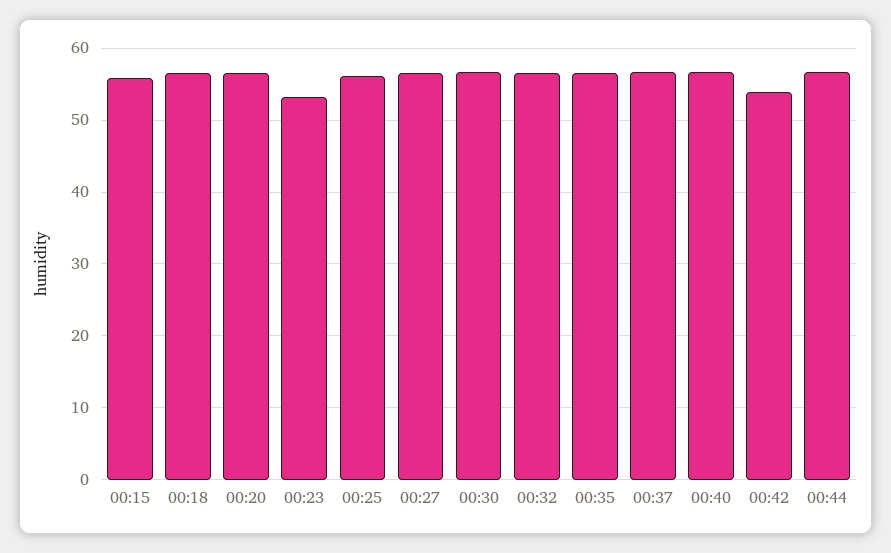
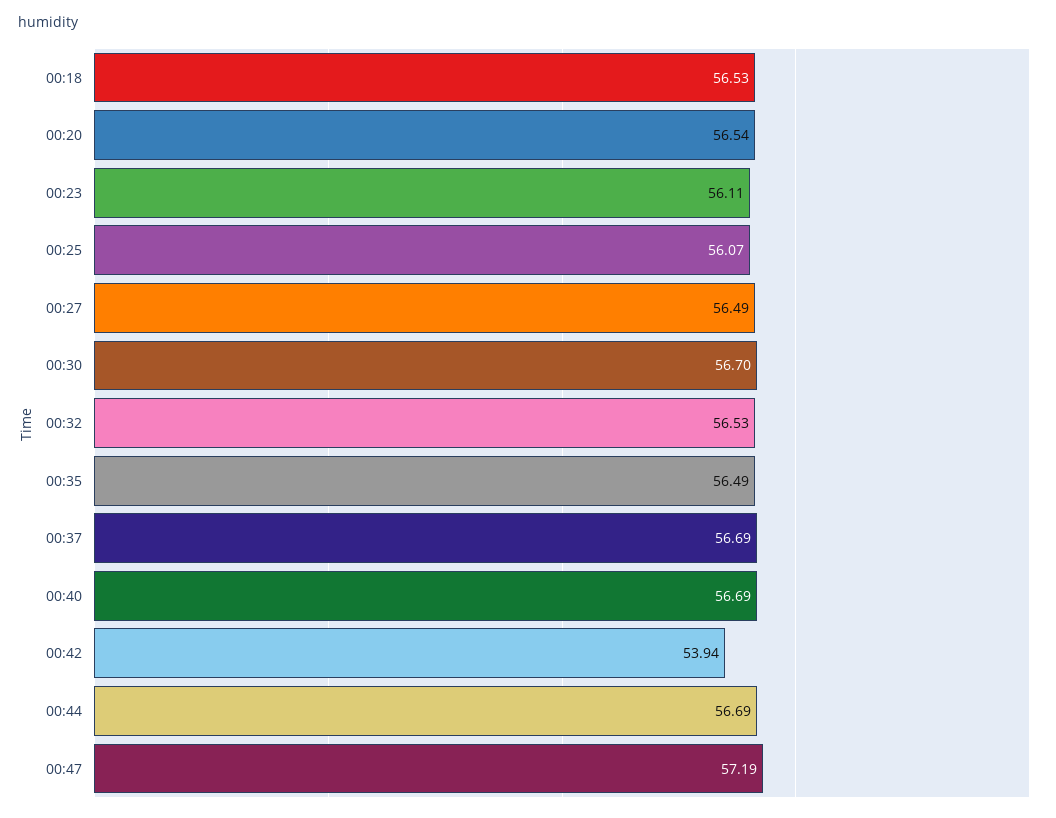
00:15: 56 -> none
00:23: 53 -> 56.11
00:47: none -> 57.19

